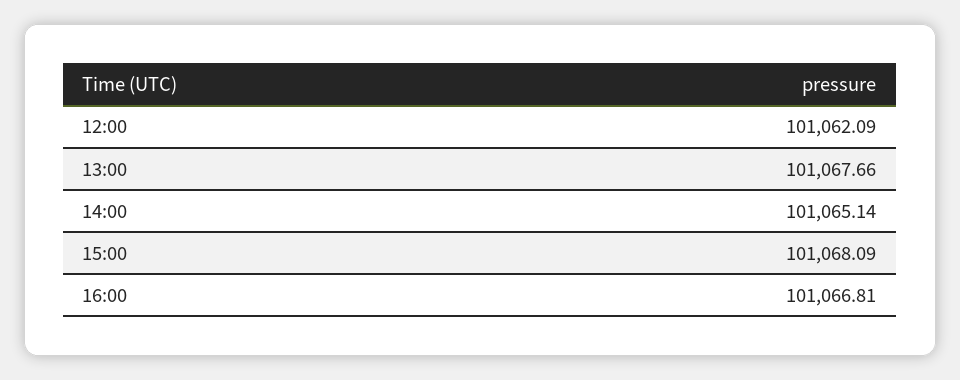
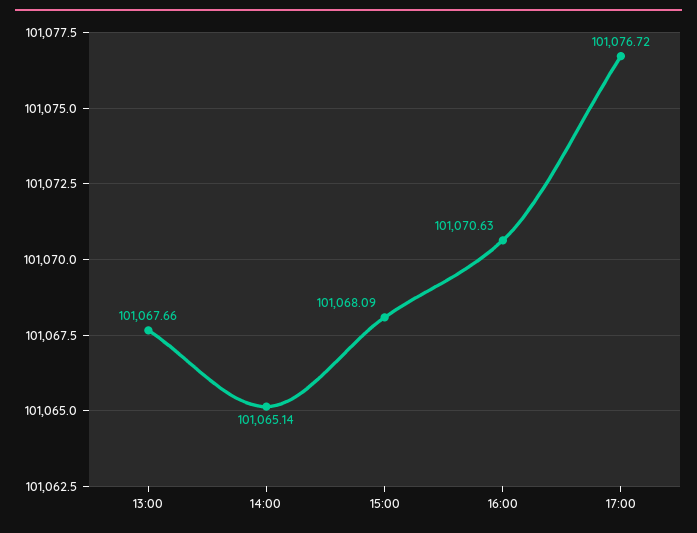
12:00: 101062.09 -> none
16:00: 101066.81 -> 101070.63
17:00: none -> 101076.72

